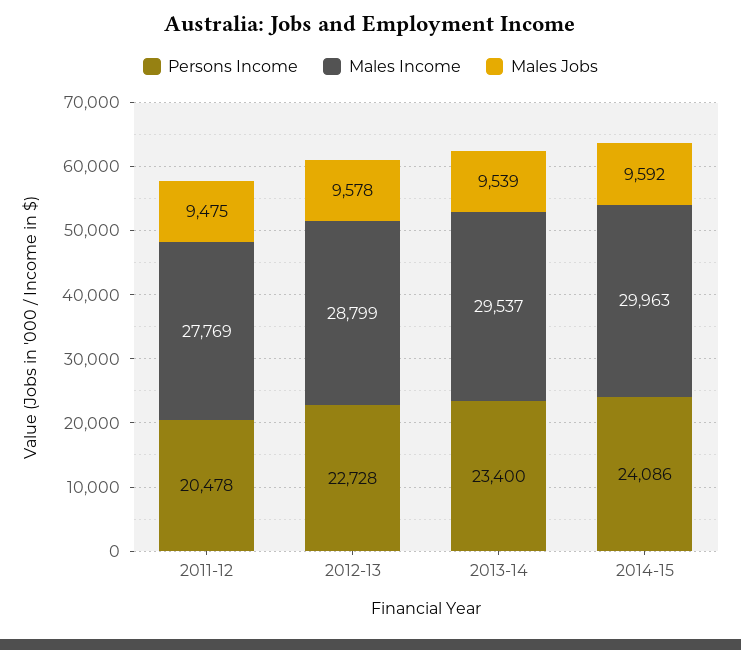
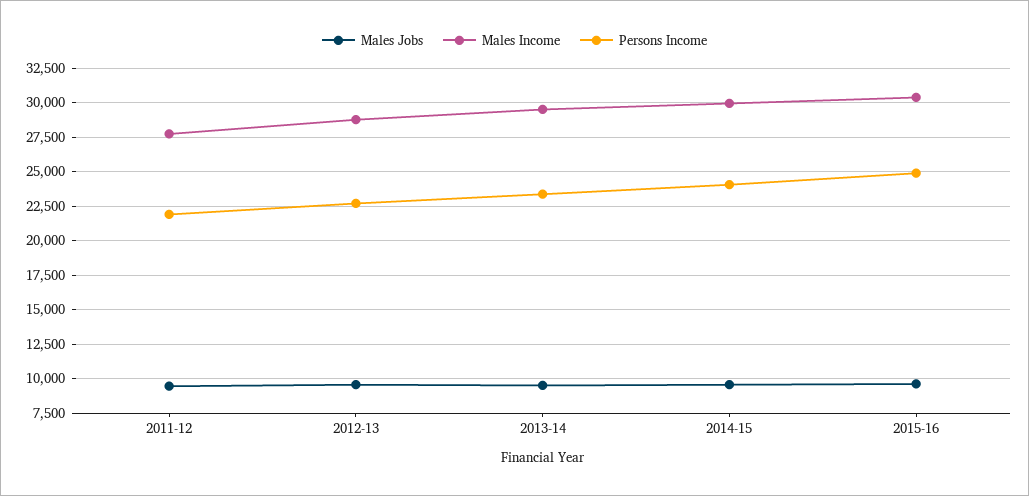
Persons Income, 2011-12: 20478 -> 22000
Males Jobs, 2015-16: none -> 9500
Males Income, 2015-16: none -> 30500
Persons Income, 2015-16: none -> 25000

